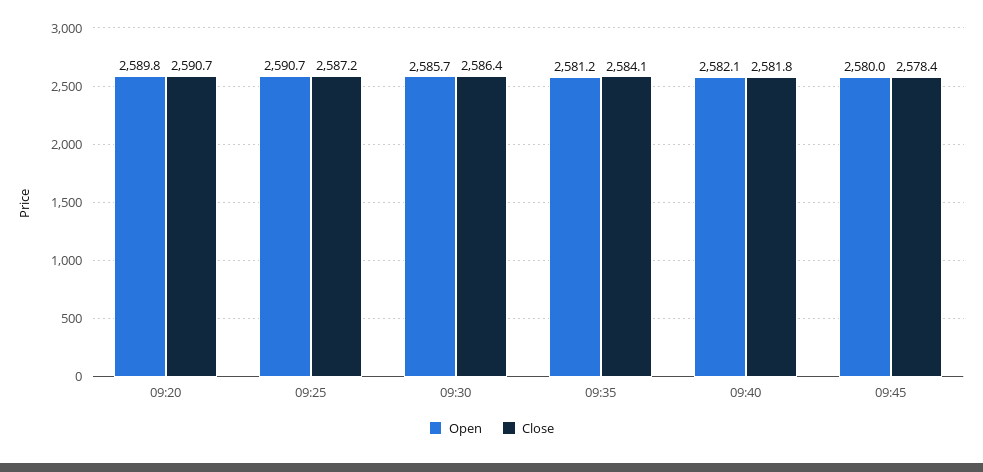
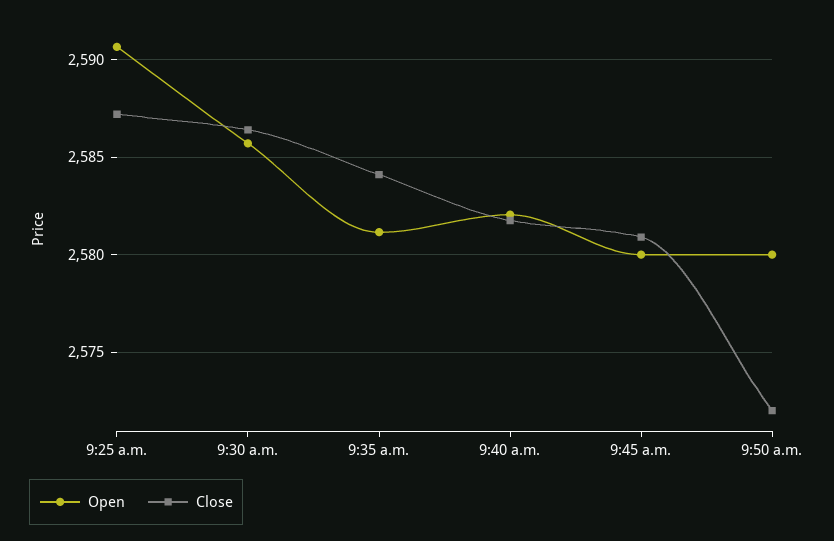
Open, 09:20: 2589.8 -> none
Close, 09:20: 2590.7 -> none
Close, 09:45: 2578.4 -> 2581
Open, 9:50 a.m.: none -> 2580
Close, 9:50 a.m.: none -> 2572

